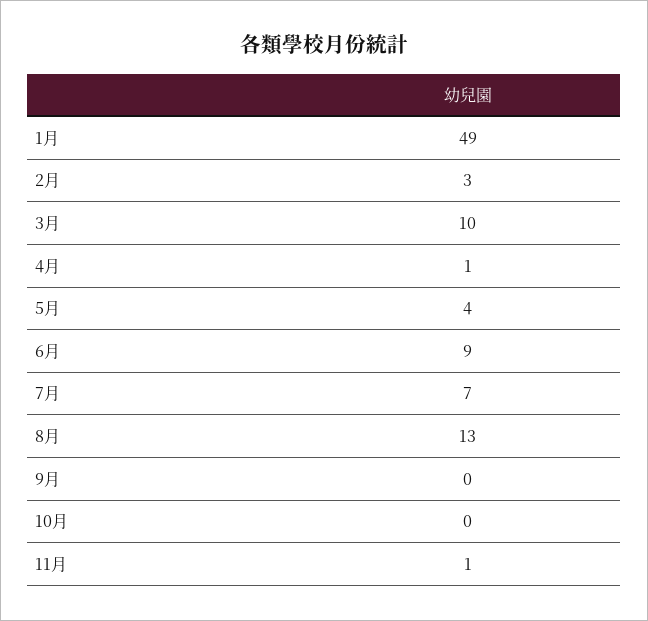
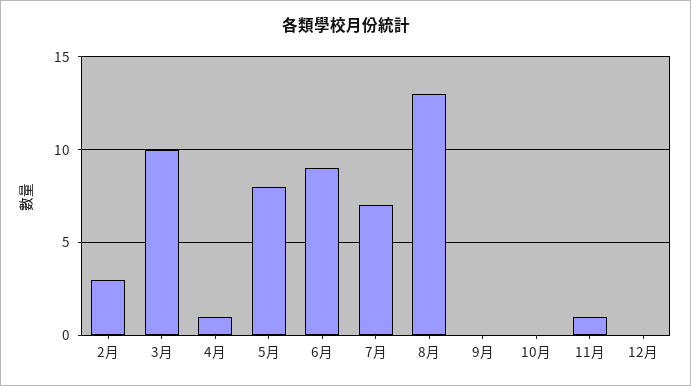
1月: 49 -> none
5月: 4 -> 8
12月: none -> 0

